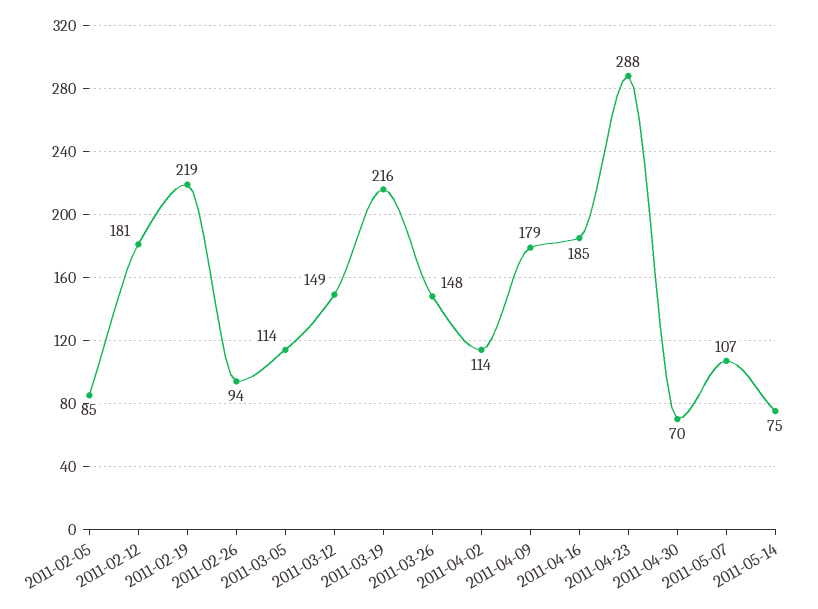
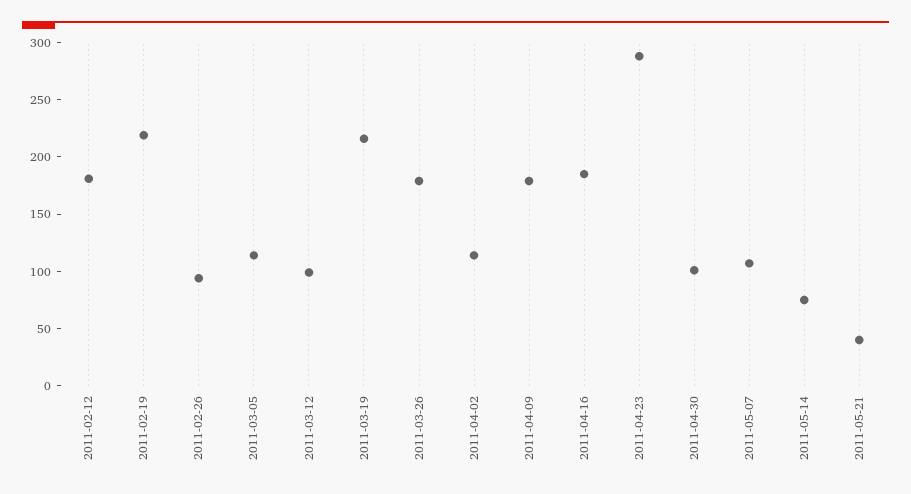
2011-02-05: 85 -> none
2011-03-12: 149 -> 100
2011-03-26: 148 -> 180
2011-04-30: 70 -> 100
2011-05-21: none -> 40

